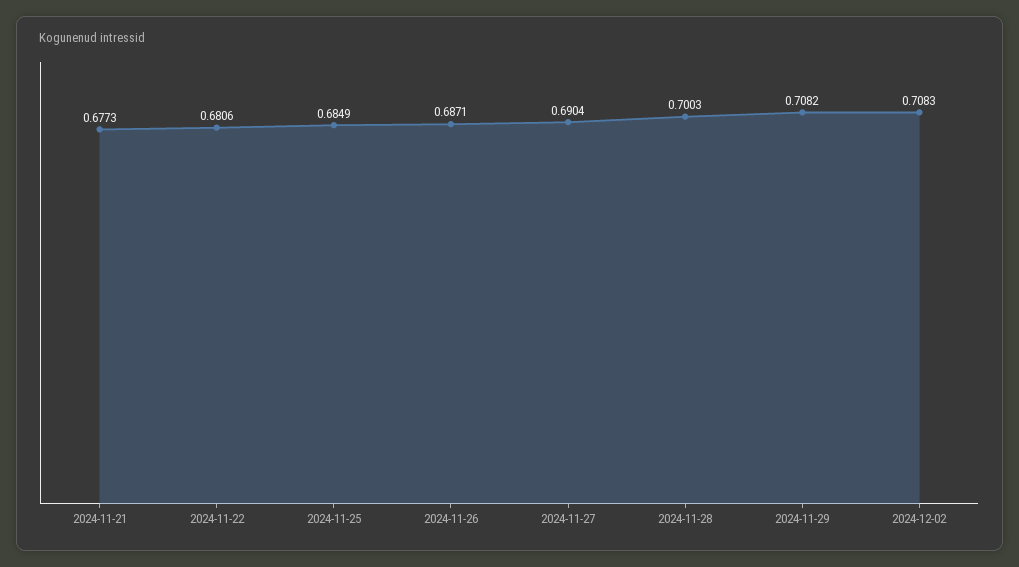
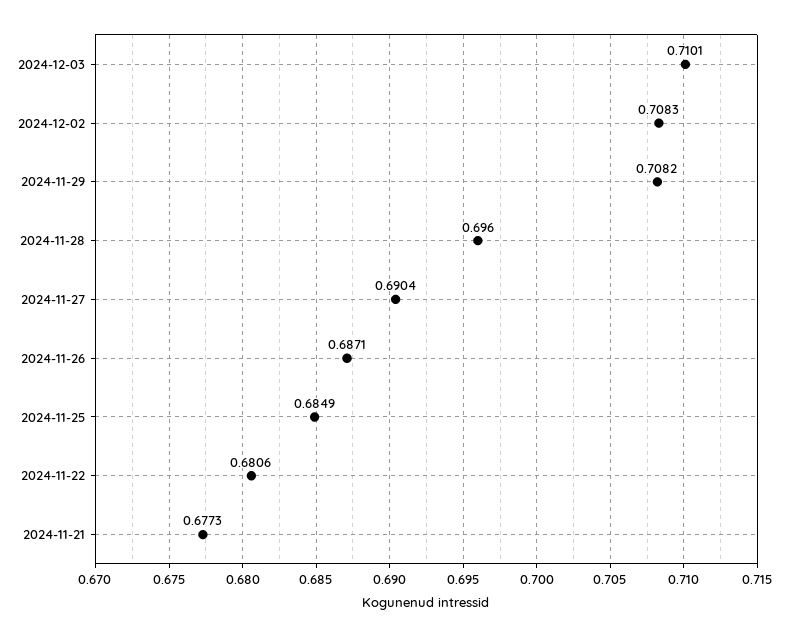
2024-11-28: 0.7003 -> 0.696
2024-12-03: none -> 0.7101

